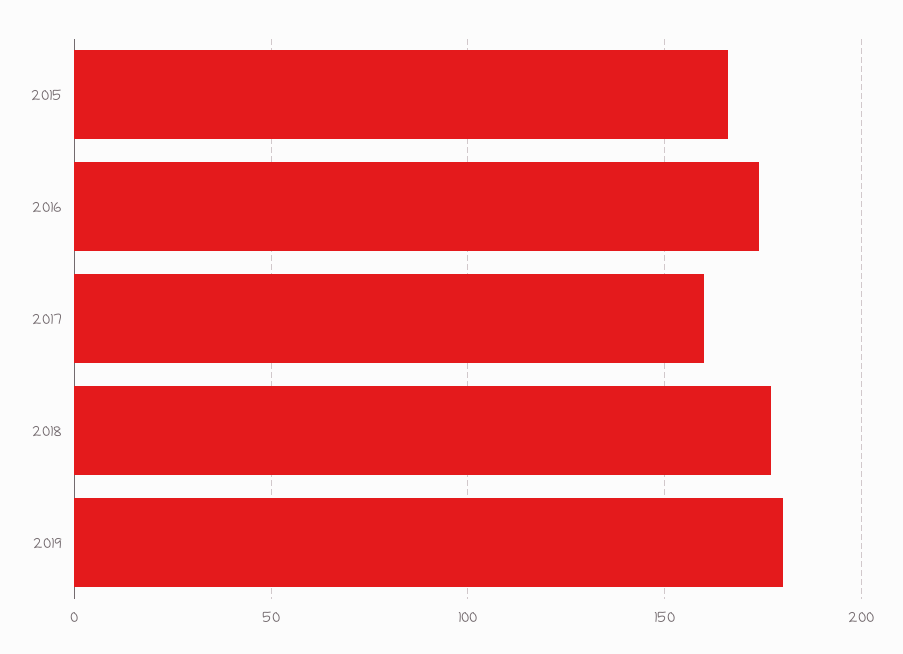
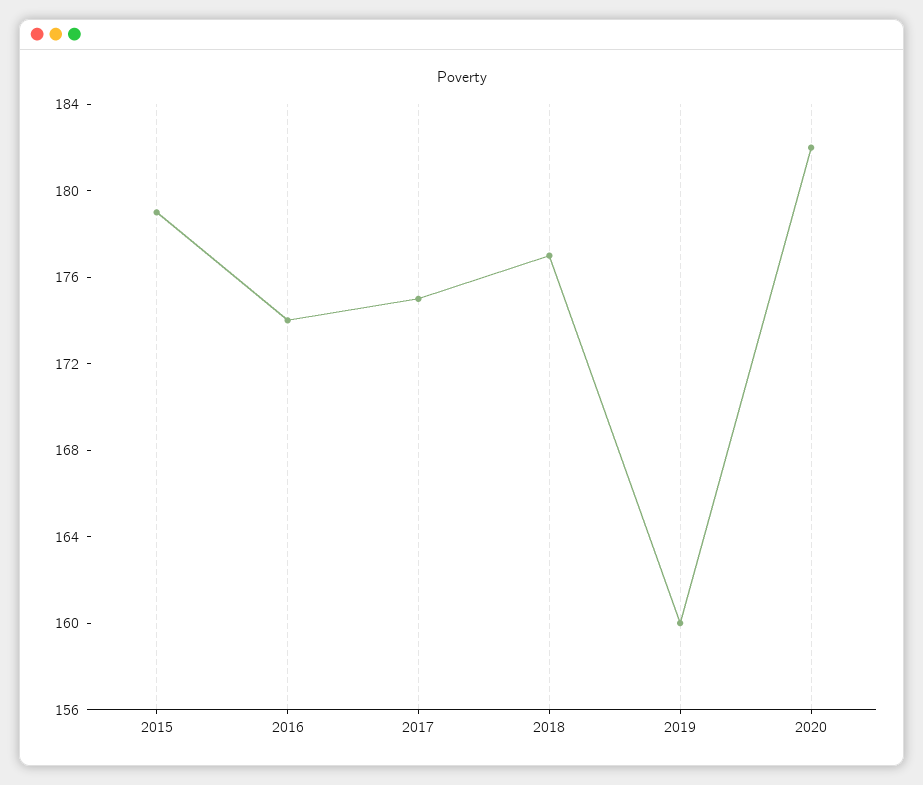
2015: 165 -> 179
2017: 160 -> 175
2019: 180 -> 160
2020: none -> 182

